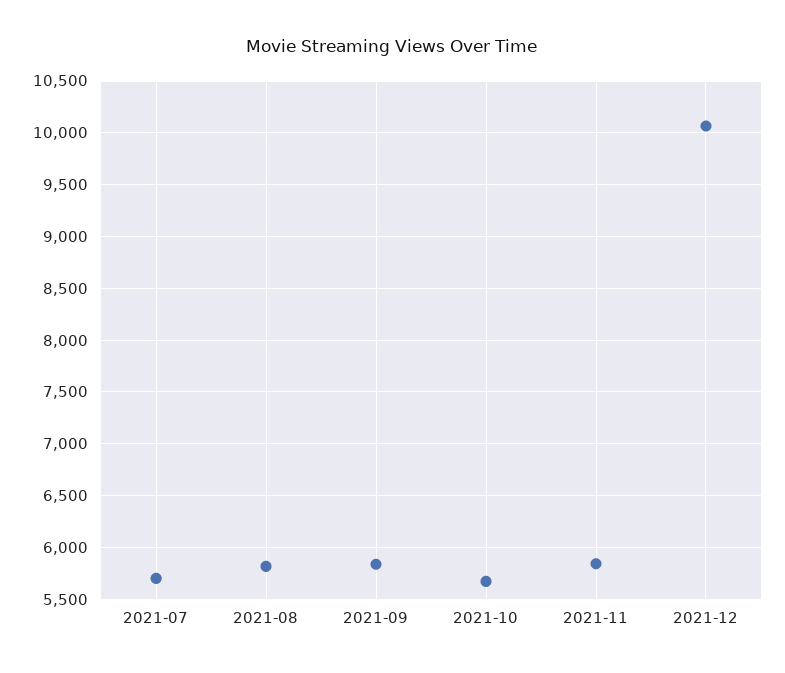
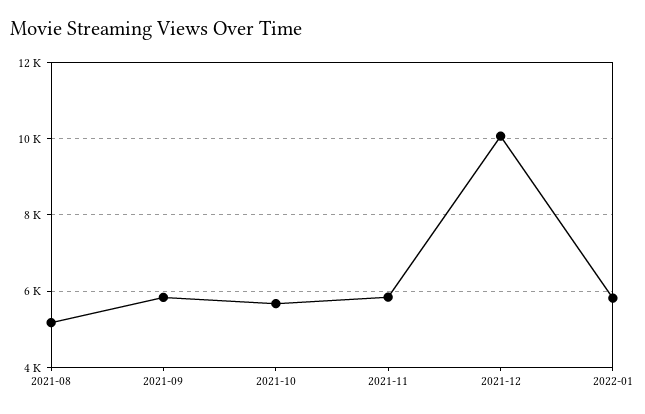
2021-07: 5700 -> none
2021-08: 5800 -> 5200
2022-01: none -> 5800

